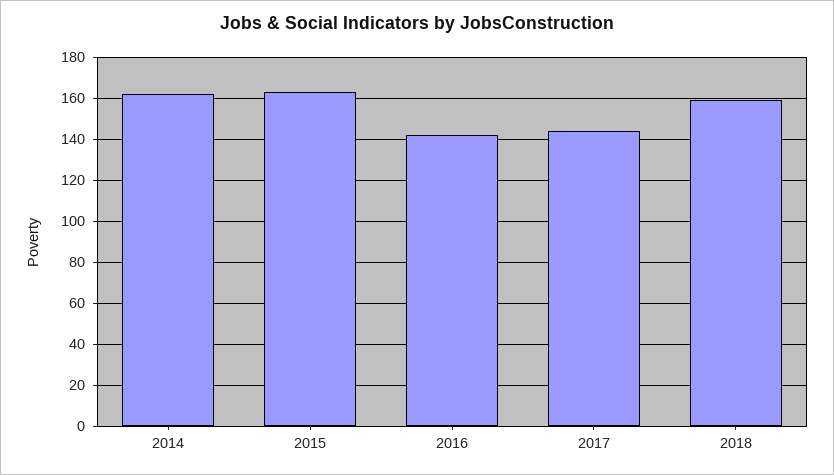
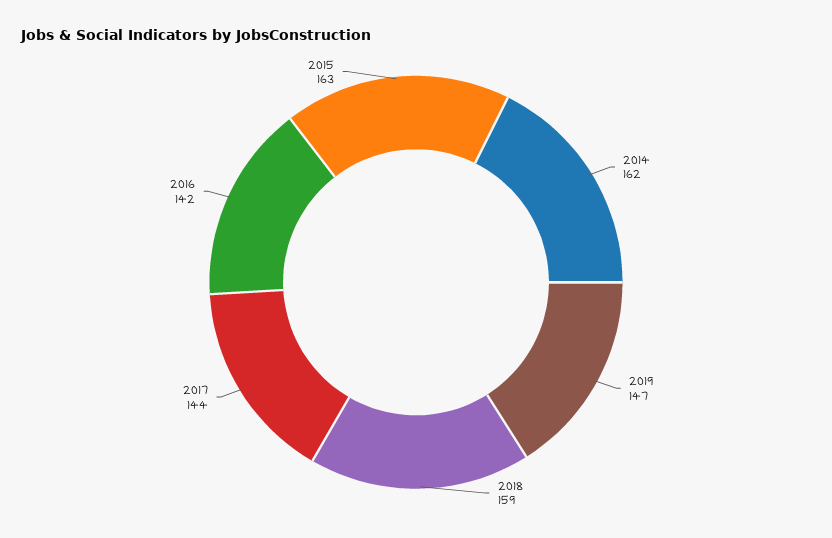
2019: none -> 147

